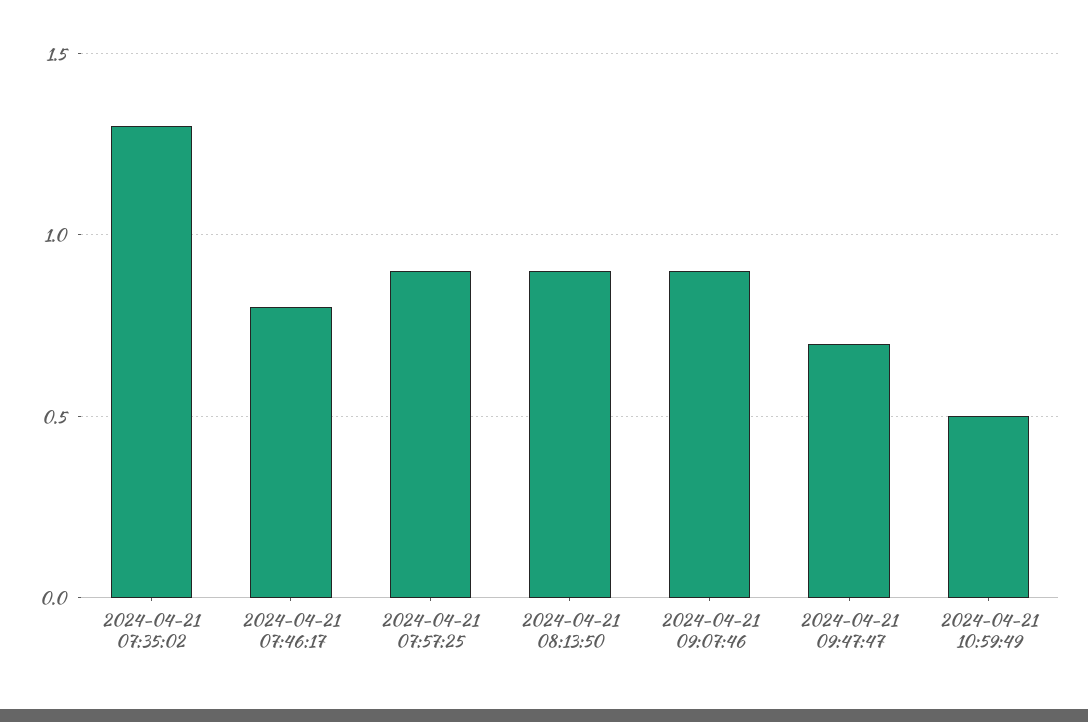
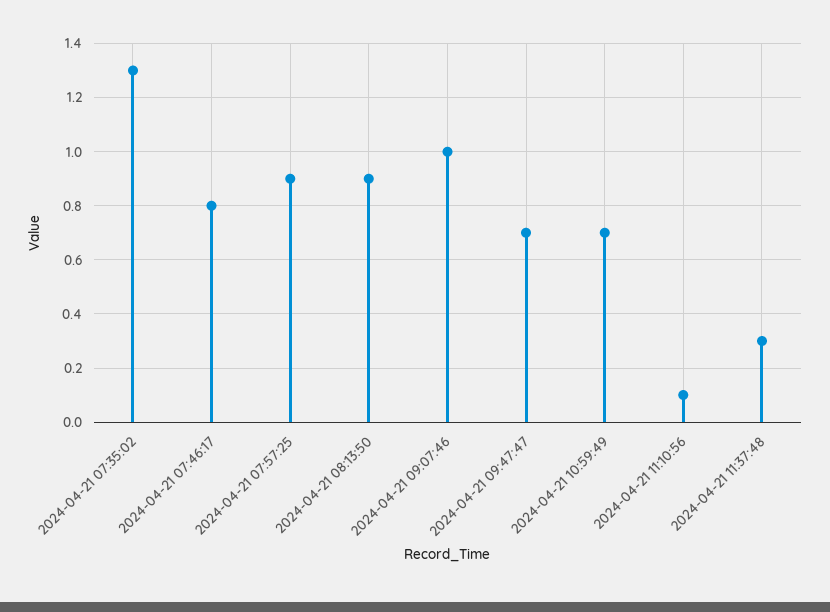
2024-04-21 09:07:46: 0.9 -> 1
2024-04-21 10:59:49: 0.5 -> 0.7
2024-04-21 11:10:56: none -> 0.1
2024-04-21 11:37:48: none -> 0.3

